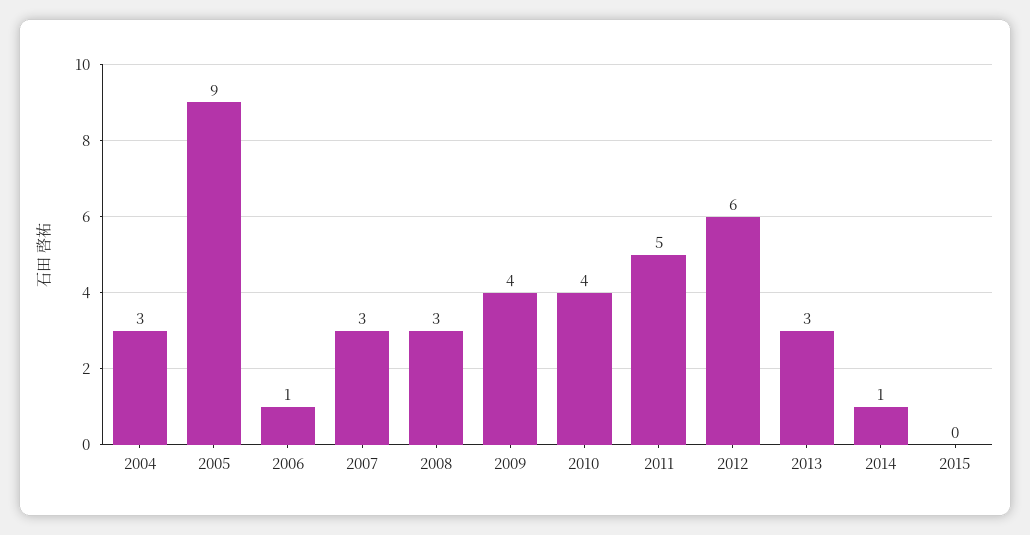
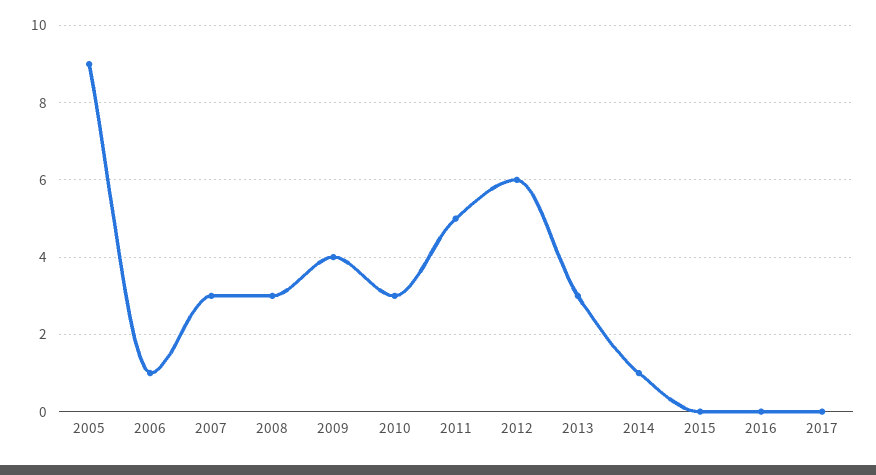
2004: 3 -> none
2010: 4 -> 3
2016: none -> 0
2017: none -> 0

